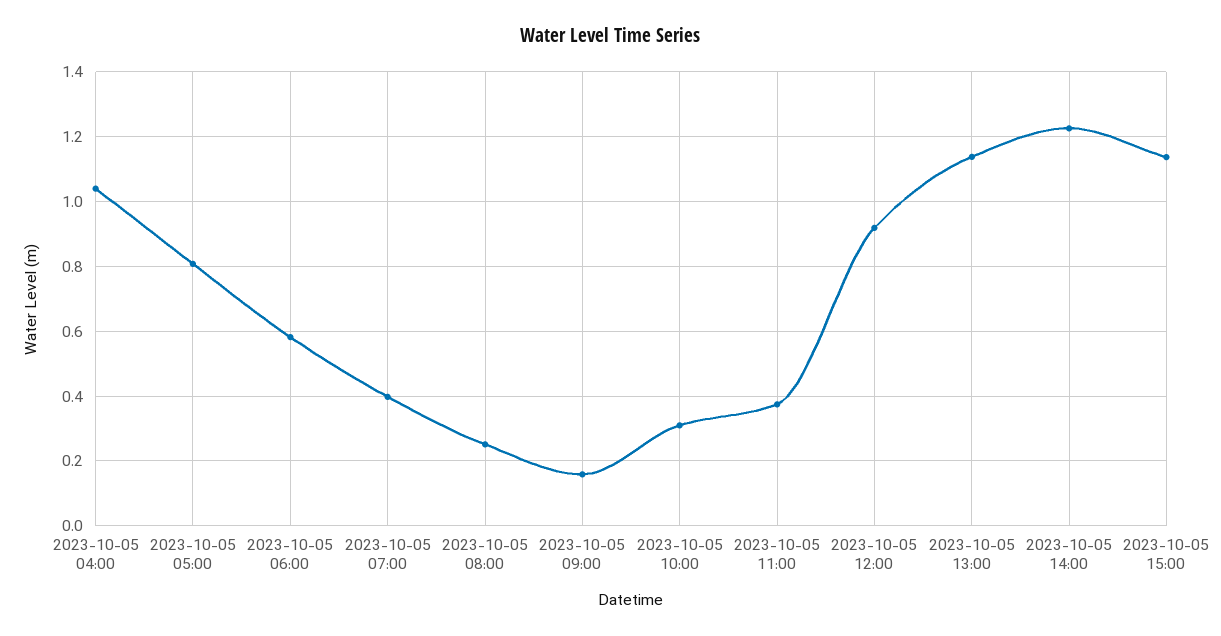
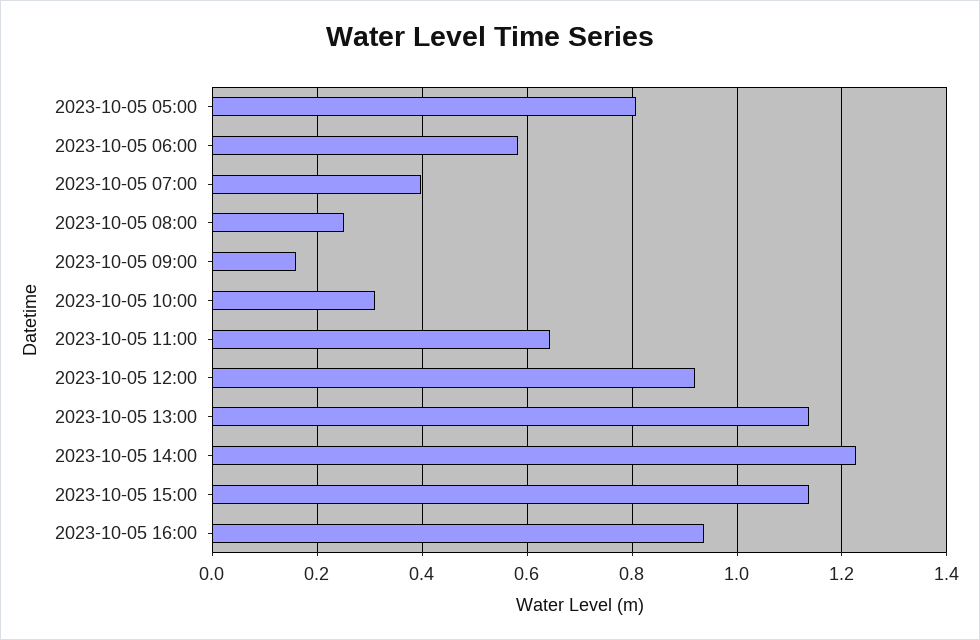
2023-10-05 04:00: 1.04 -> none
2023-10-05 11:00: 0.38 -> 0.64
2023-10-05 16:00: none -> 0.94

